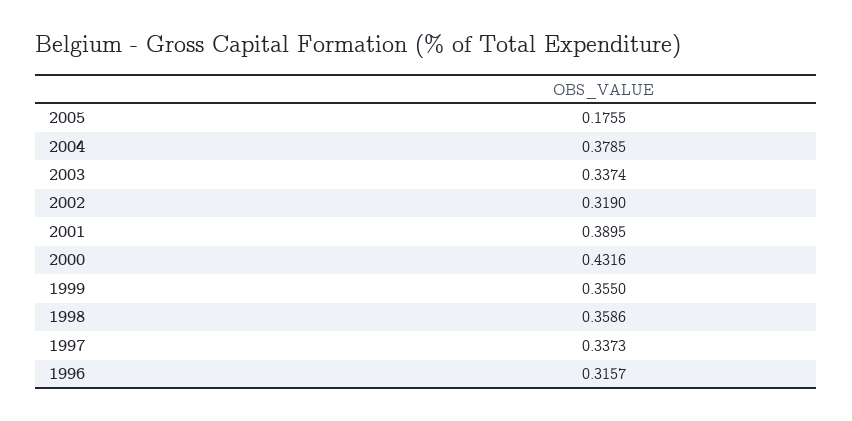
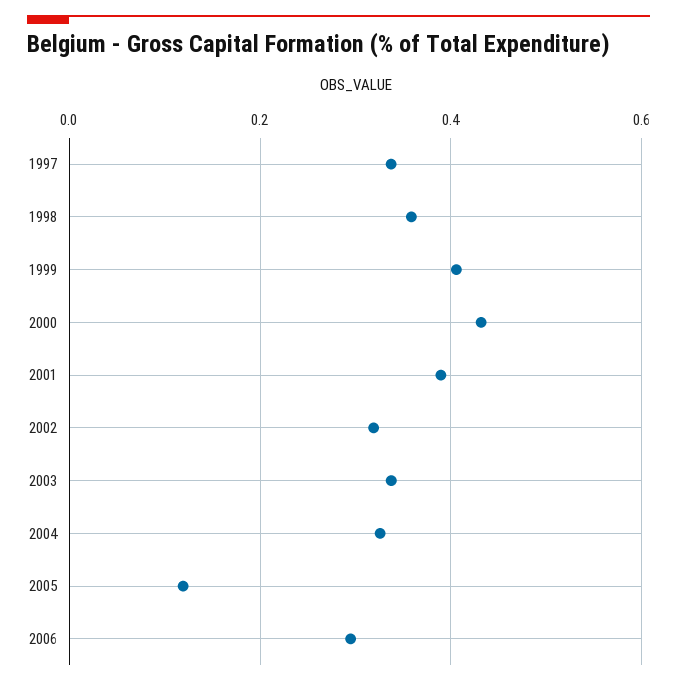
2005: 0.1755 -> 0.12
2004: 0.3785 -> 0.32
1999: 0.355 -> 0.4
1996: 0.3157 -> none
2006: none -> 0.3

